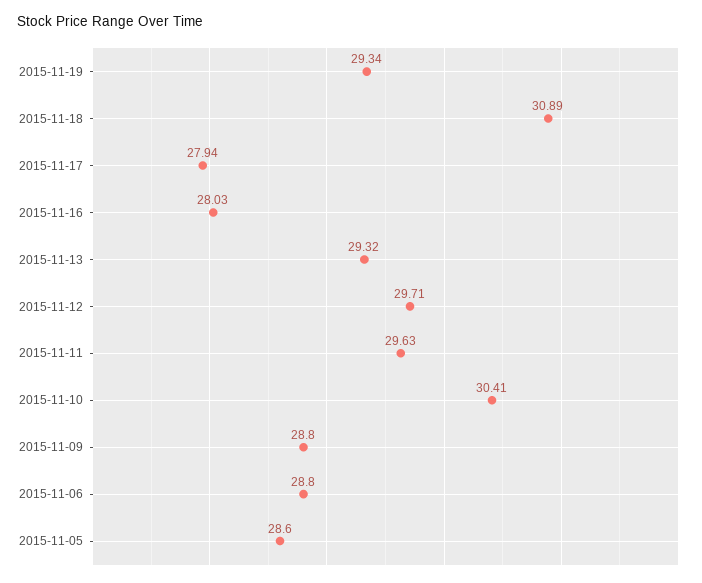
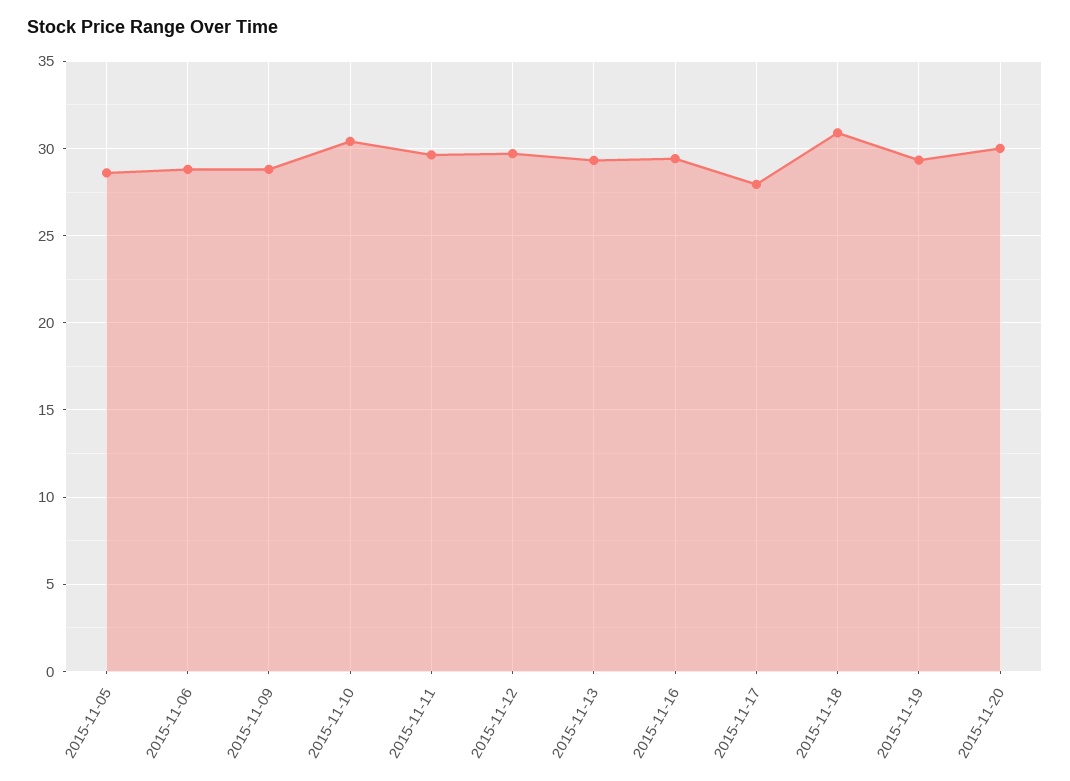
2015-11-16: 28.03 -> 29.5
2015-11-20: none -> 30

